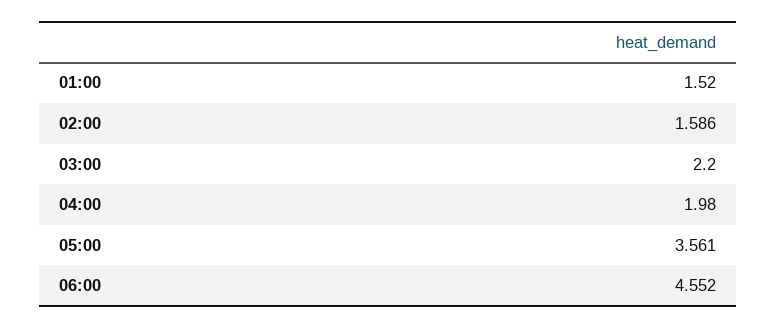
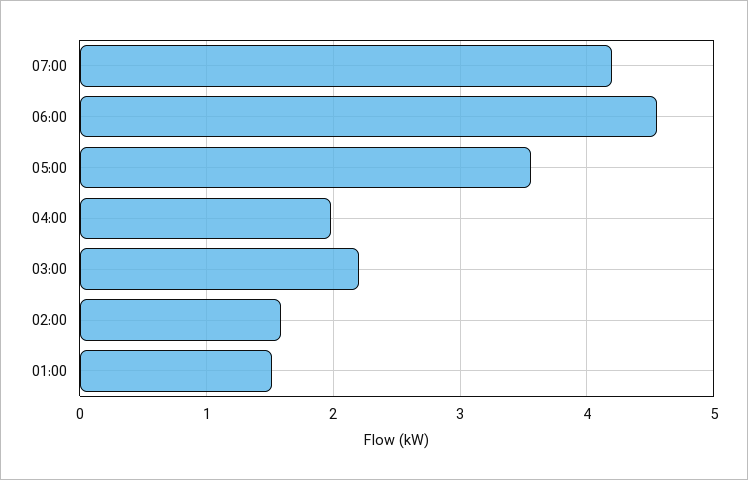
07:00: none -> 4.2

